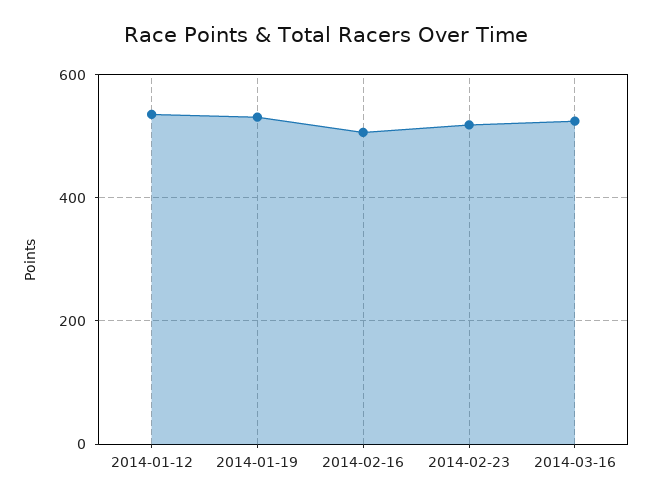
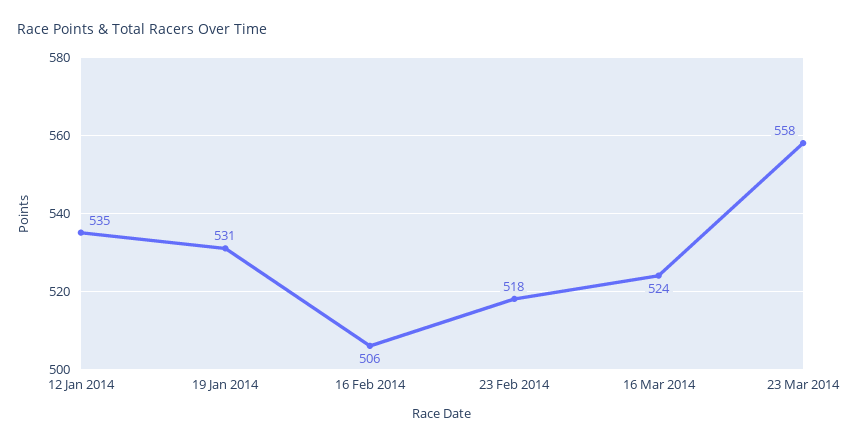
23 Mar 2014: none -> 558

